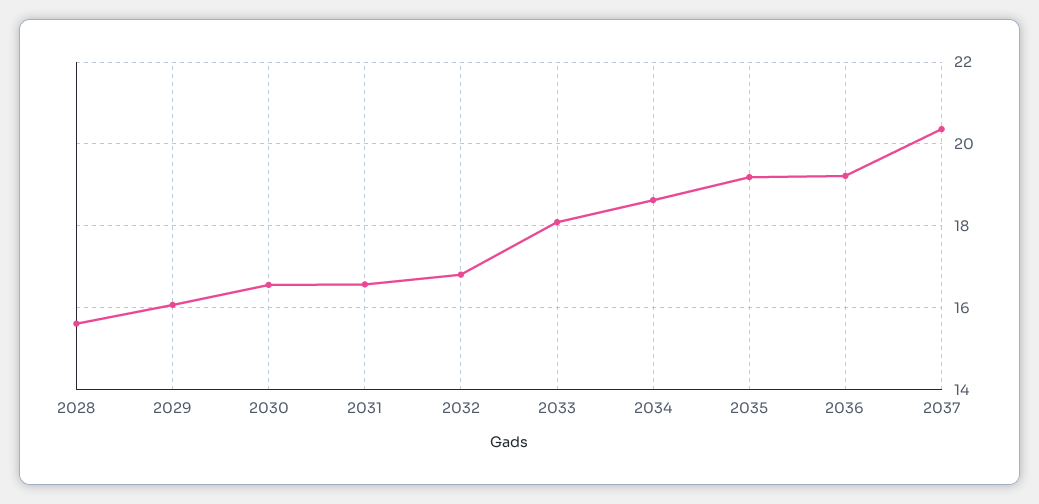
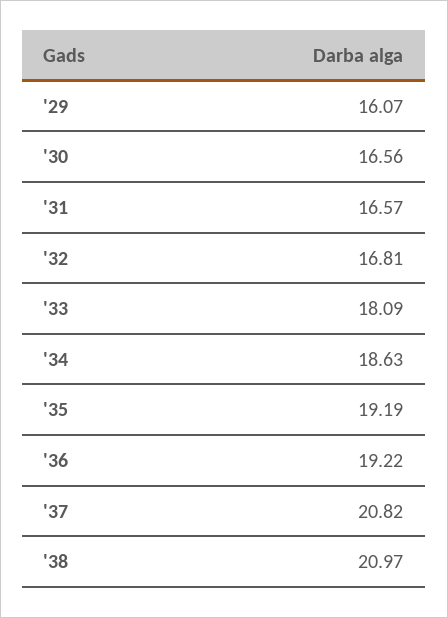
2028: 15.6 -> none
2037: 20.4 -> 20.82
'38: none -> 20.97

